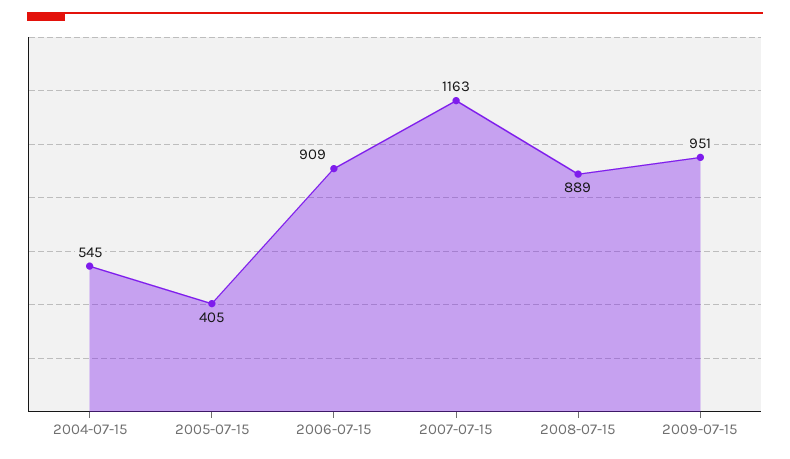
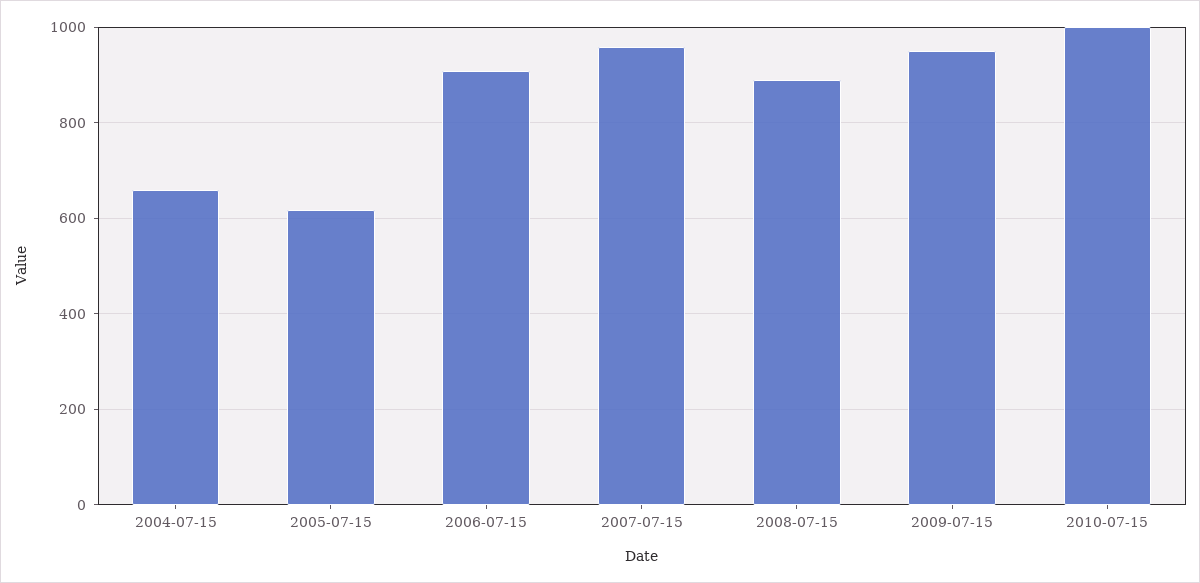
2004-07-15: 545 -> 660
2005-07-15: 405 -> 620
2007-07-15: 1163 -> 960
2010-07-15: none -> 1000

